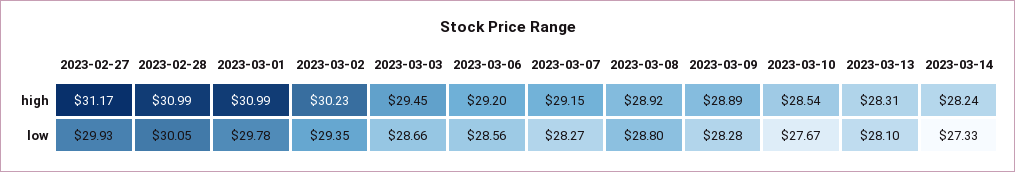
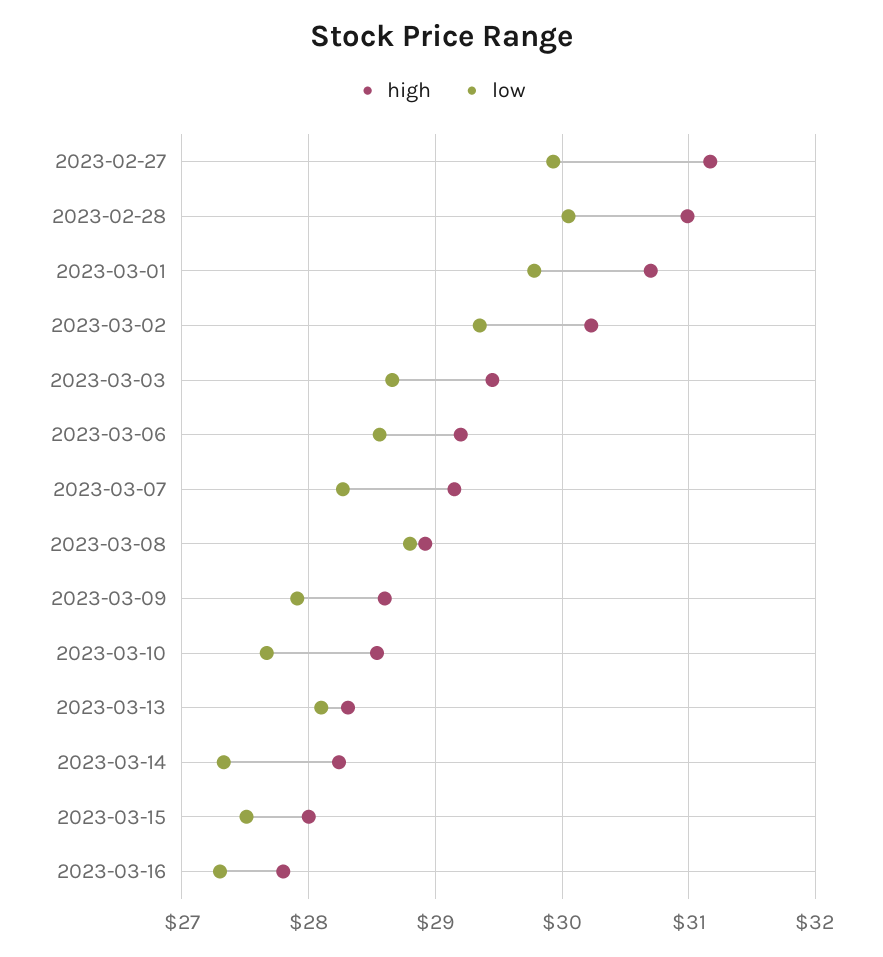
high, 2023-03-01: 30.99 -> 30.7
high, 2023-03-09: 28.89 -> 28.6
low, 2023-03-09: 28.28 -> 27.9
high, 2023-03-15: none -> 28
low, 2023-03-15: none -> 27.5
high, 2023-03-16: none -> 27.8
low, 2023-03-16: none -> 27.3

